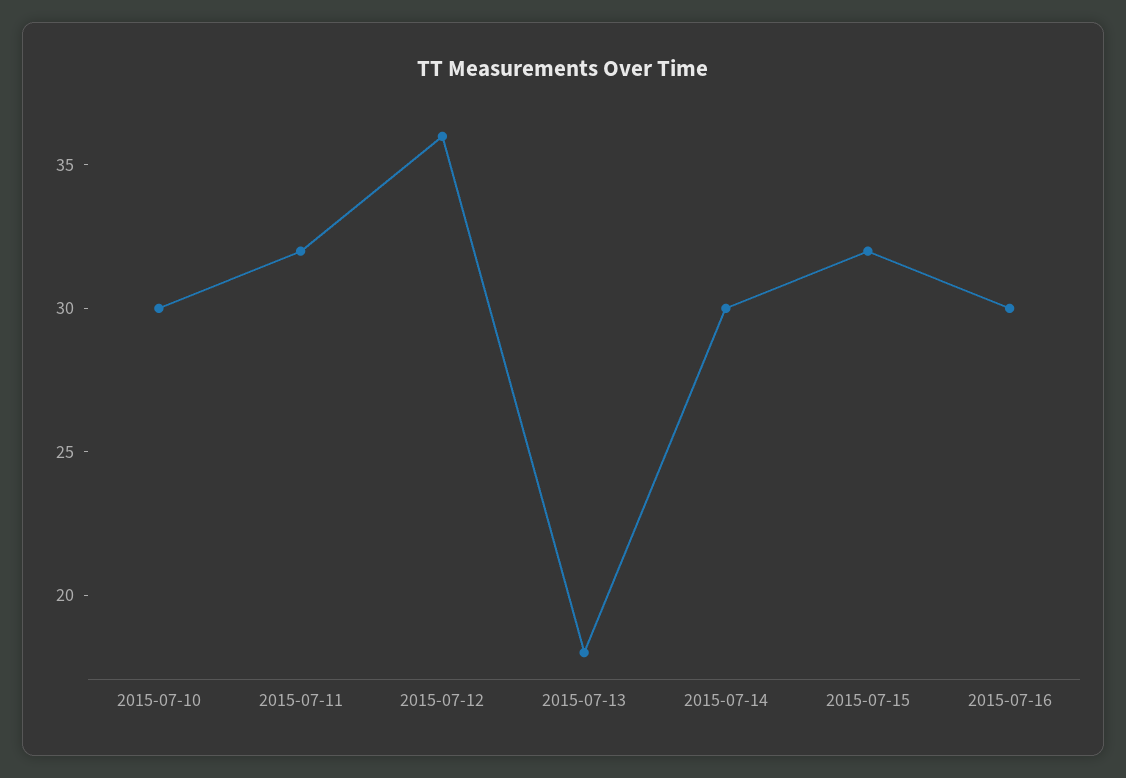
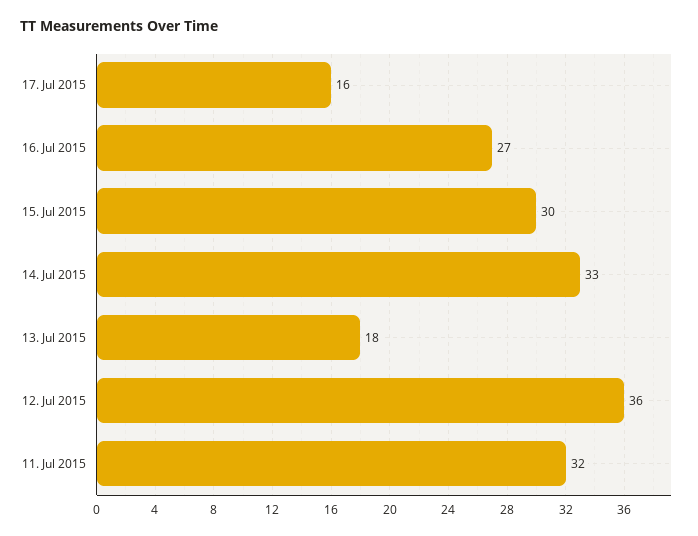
2015-07-10: 30 -> none
2015-07-14: 30 -> 33
2015-07-15: 32 -> 30
2015-07-16: 30 -> 27
17. Jul 2015: none -> 16

